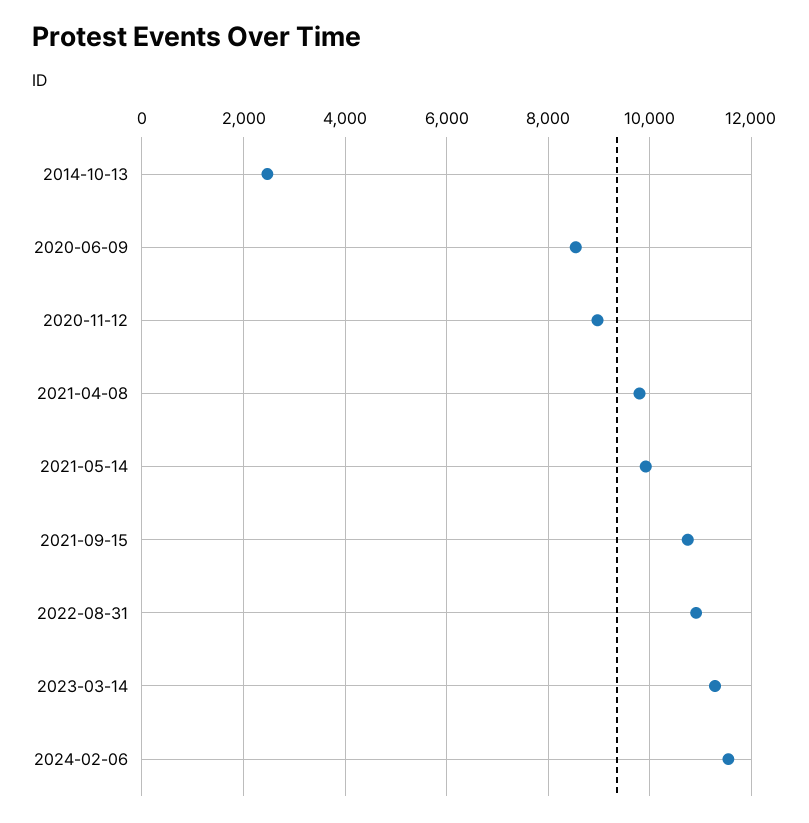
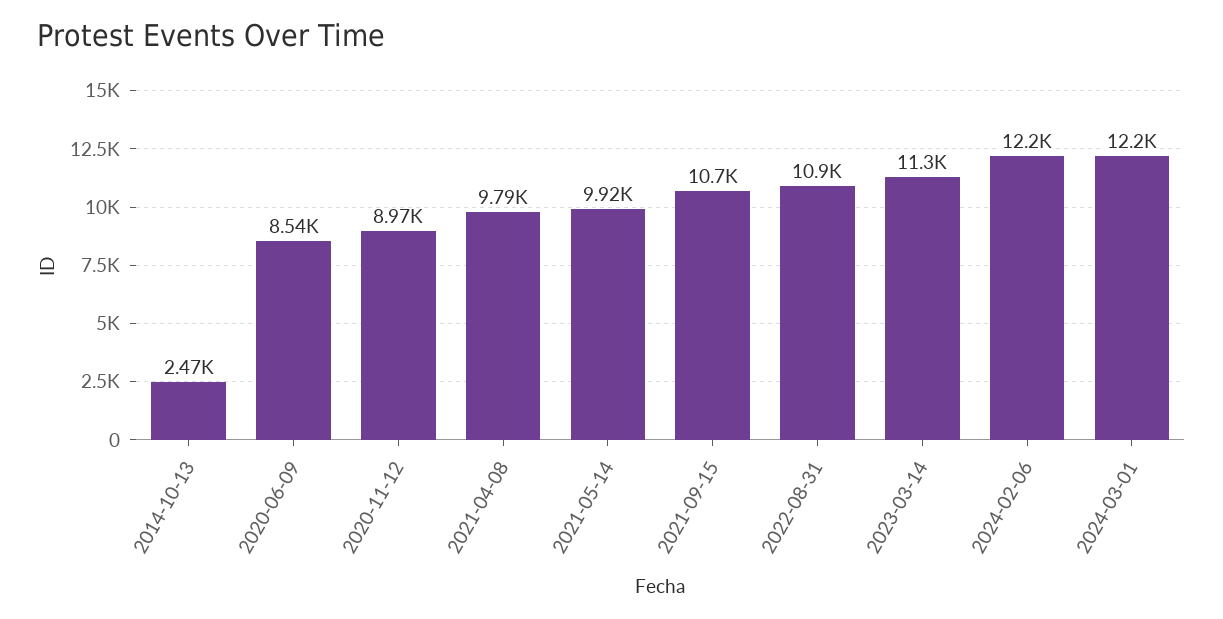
2024-02-06: 11600 -> 12200
2024-03-01: none -> 12200

